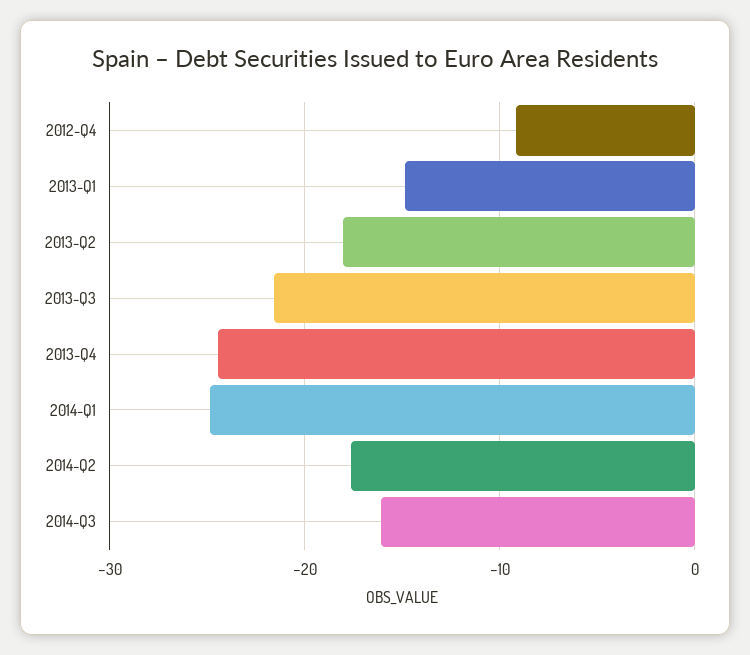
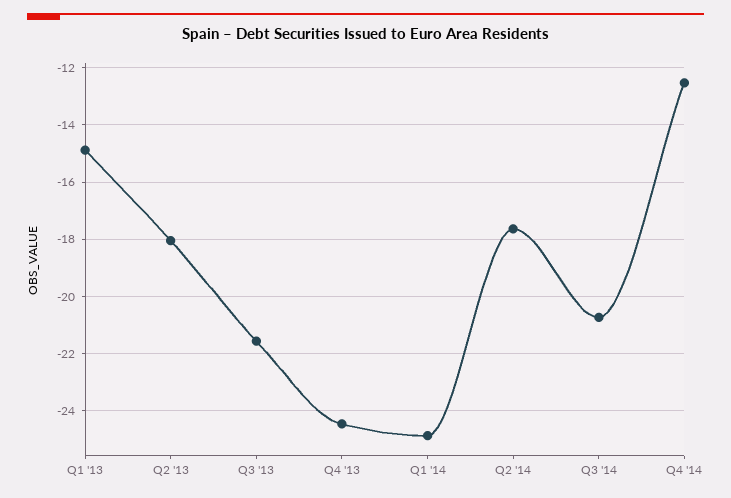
2012-Q4: -9 -> none
2014-Q3: -16 -> -20.75
Q4 '14: none -> -12.5

